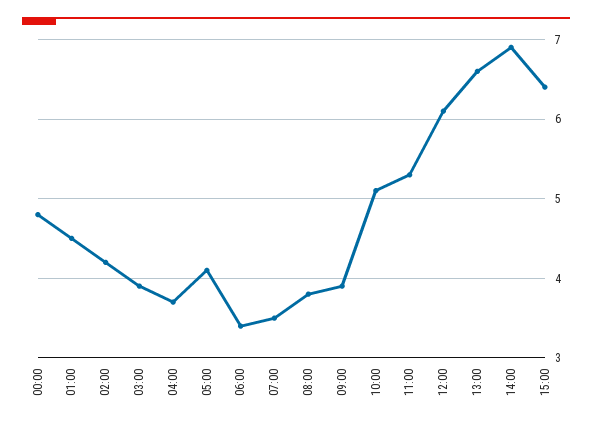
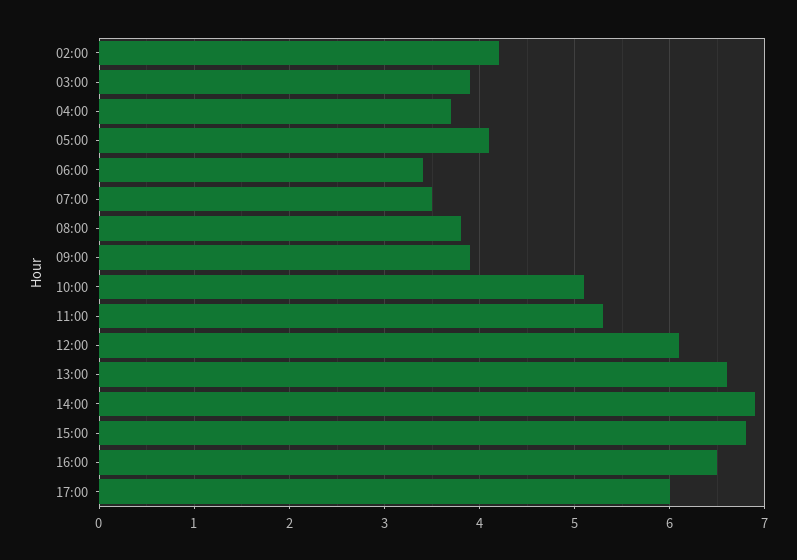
00:00: 4.8 -> none
01:00: 4.5 -> none
15:00: 6.4 -> 6.8
16:00: none -> 6.5
17:00: none -> 6

